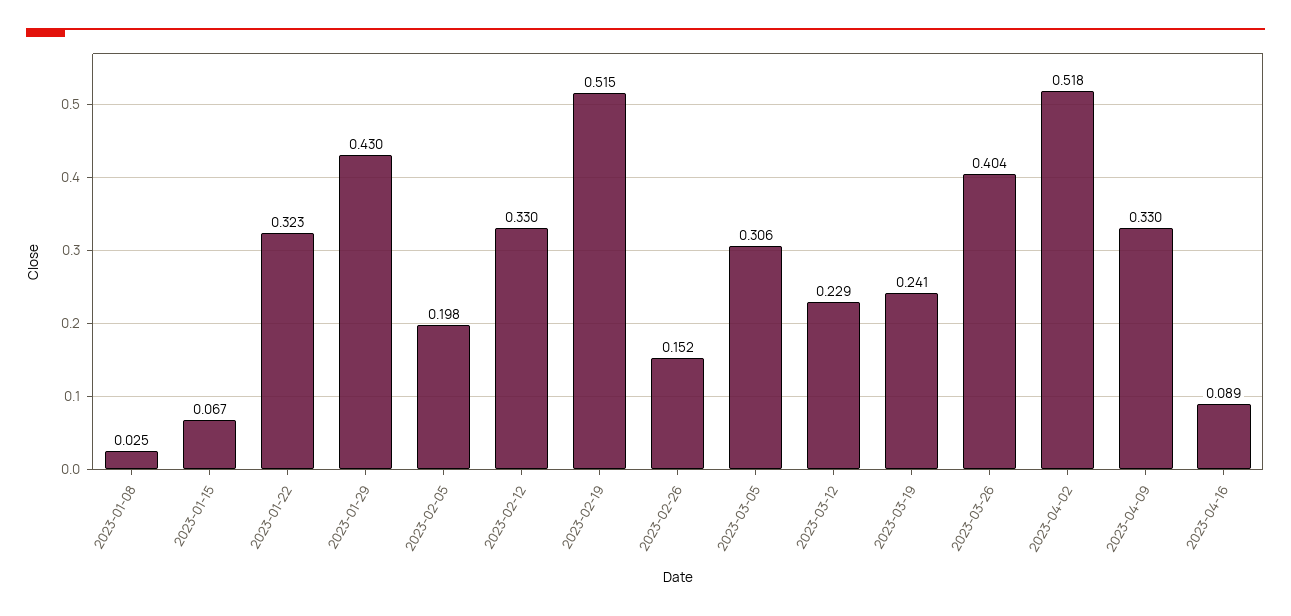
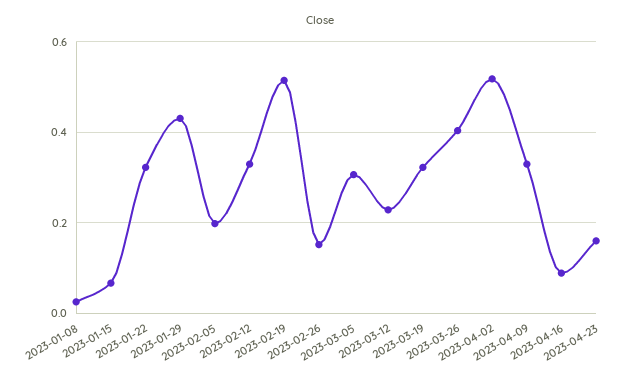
2023-03-19: 0.241 -> 0.32
2023-04-23: none -> 0.16

